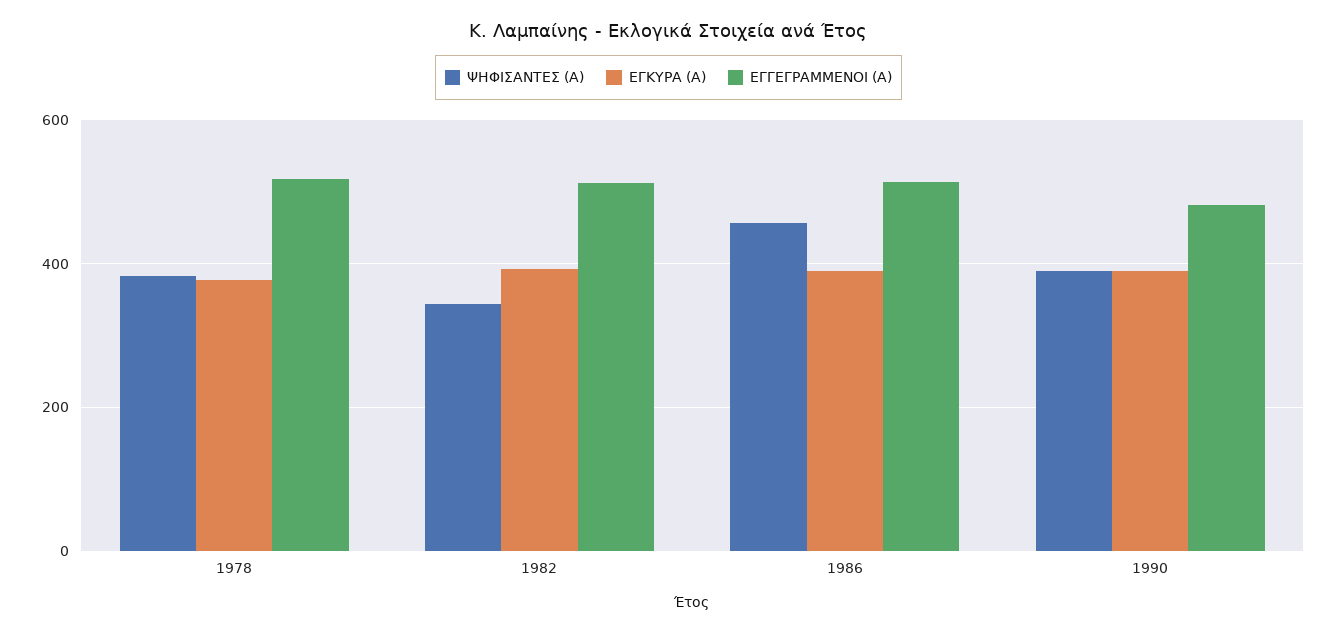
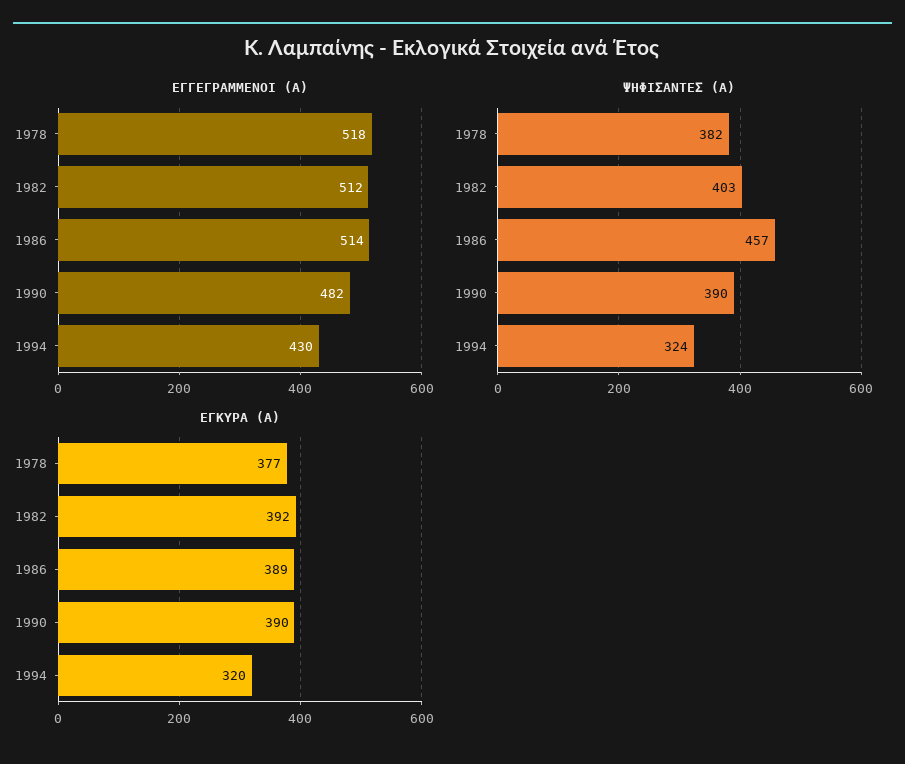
ΨΗΦΙΣΑΝΤΕΣ (Α), 1982: 340 -> 403
ΕΓΓΕΓΡΑΜΜΕΝΟΙ (Α), 1994: none -> 430
ΨΗΦΙΣΑΝΤΕΣ (Α), 1994: none -> 324
ΕΓΚΥΡΑ (Α), 1994: none -> 320

